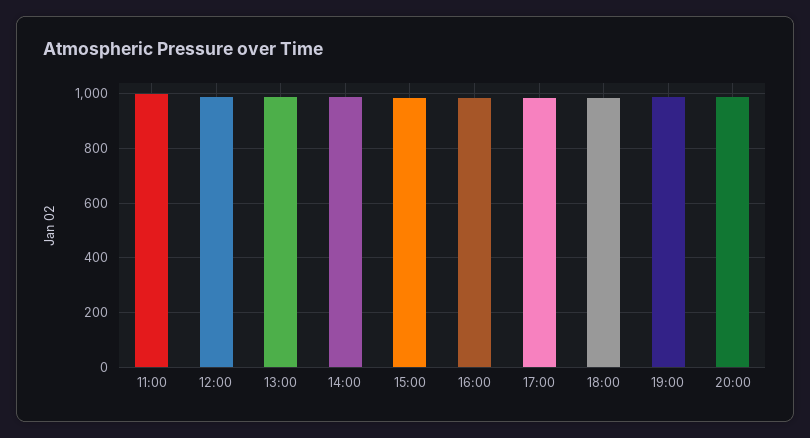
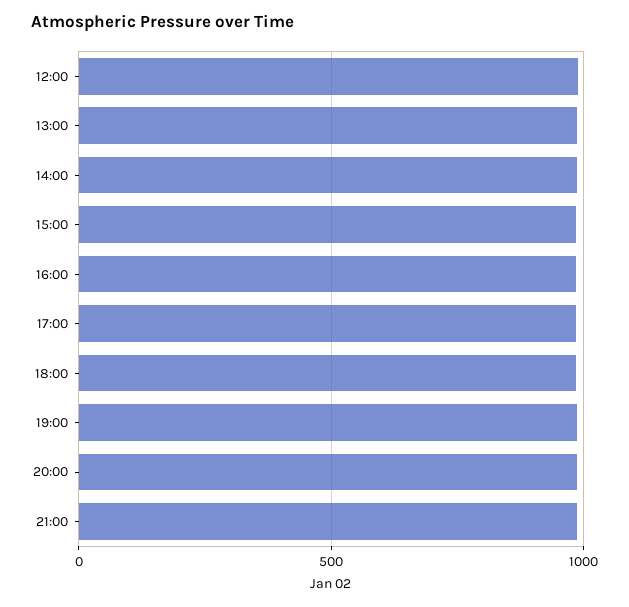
11:00: 1000 -> none
21:00: none -> 1000

